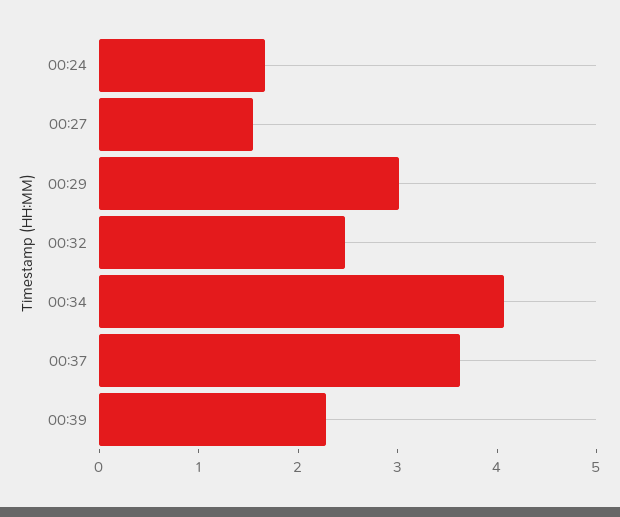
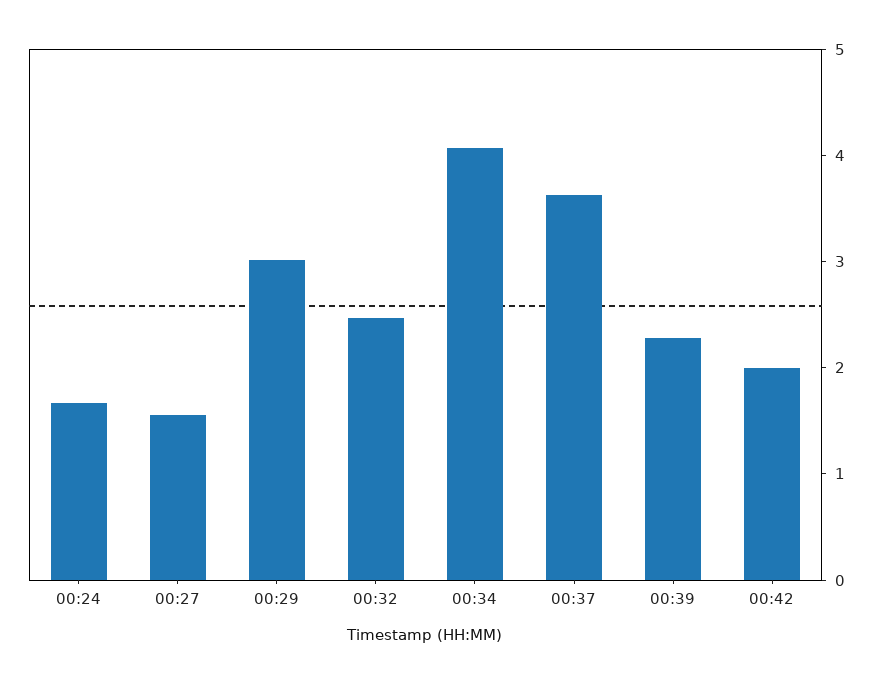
00:42: none -> 2

